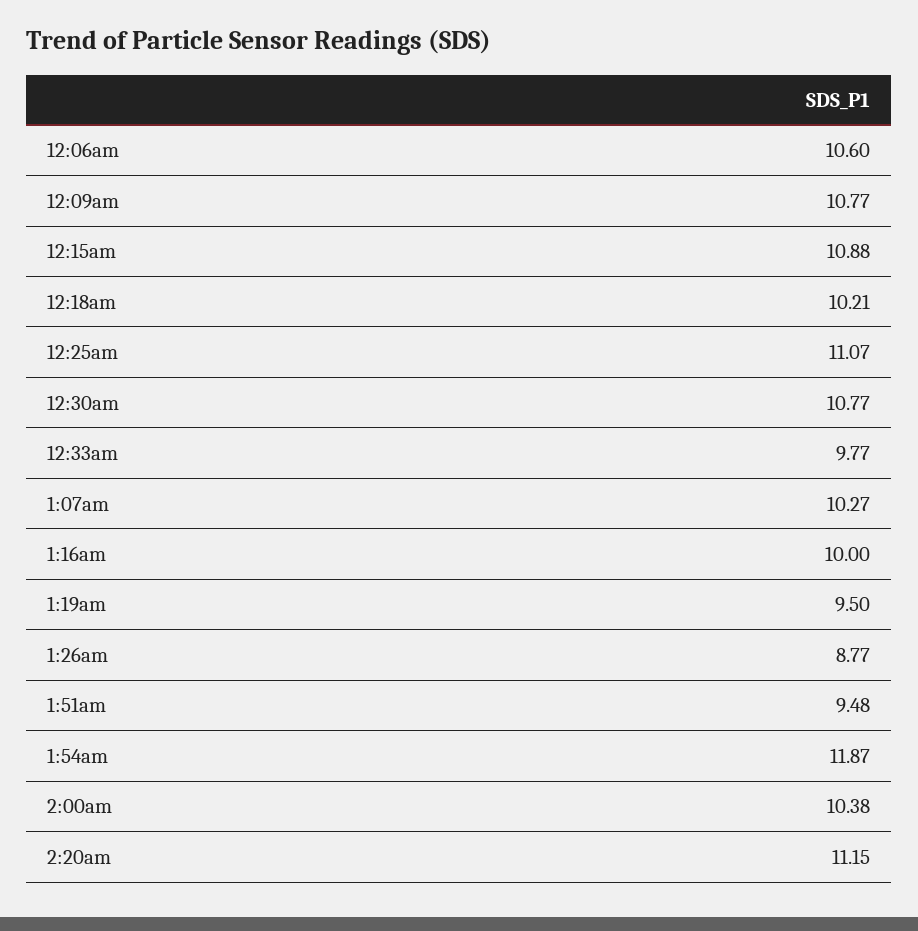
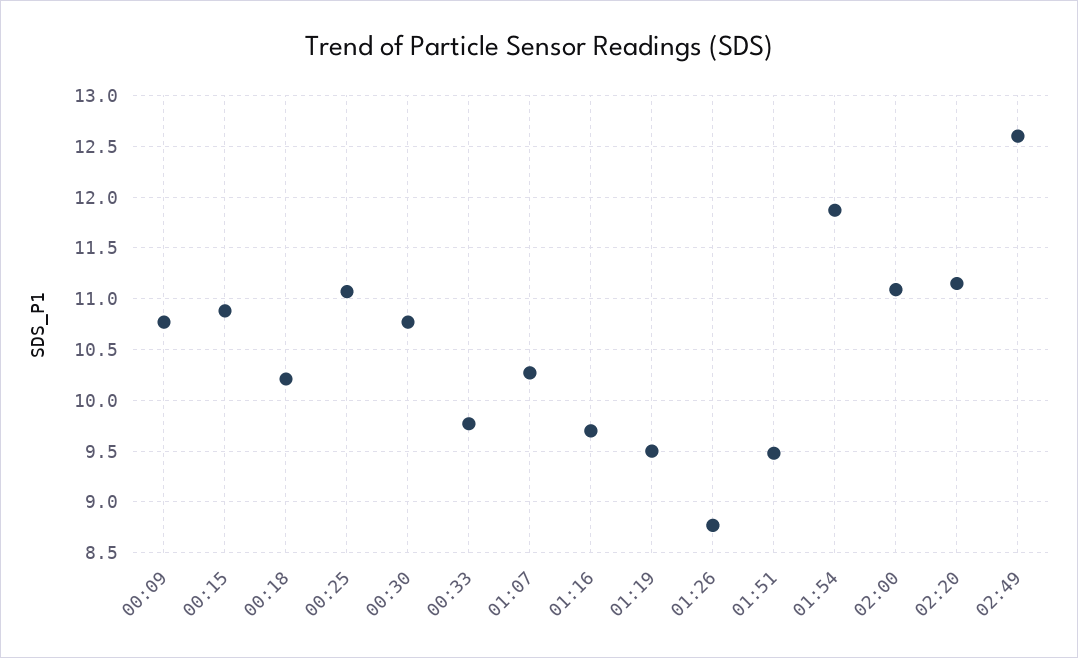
12:06am: 10.6 -> none
1:16am: 10 -> 9.7
2:00am: 10.38 -> 11.1
02:49: none -> 12.6

